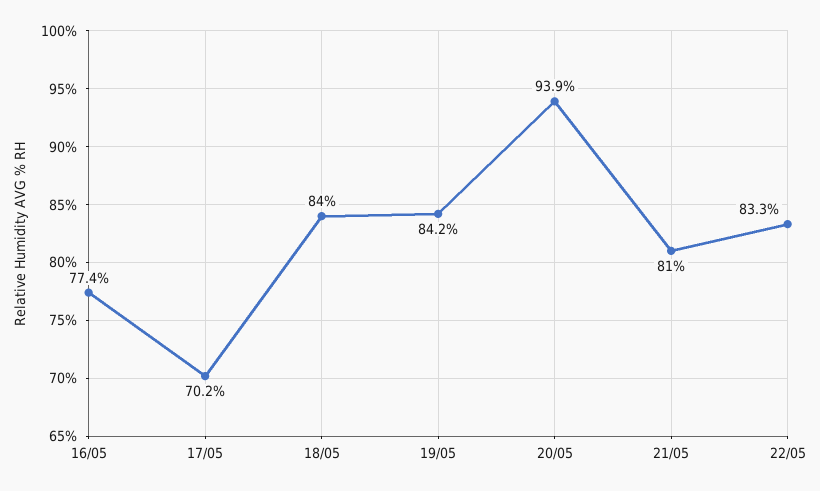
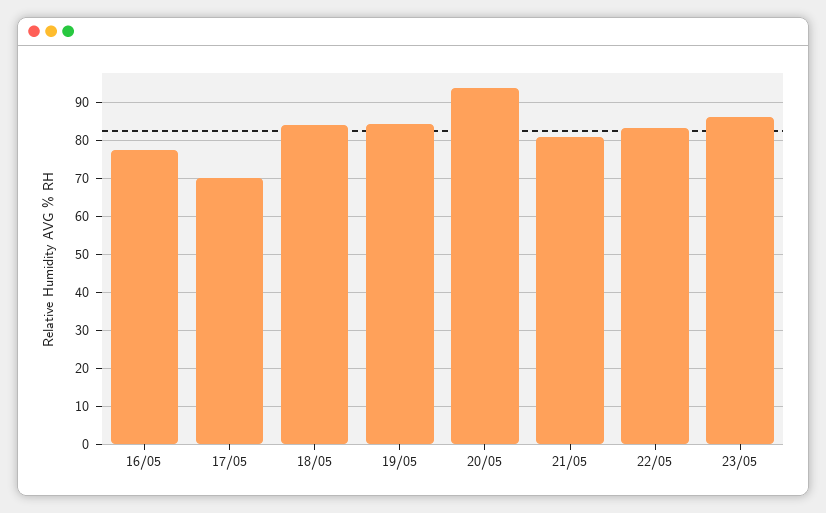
23/05: none -> 86

